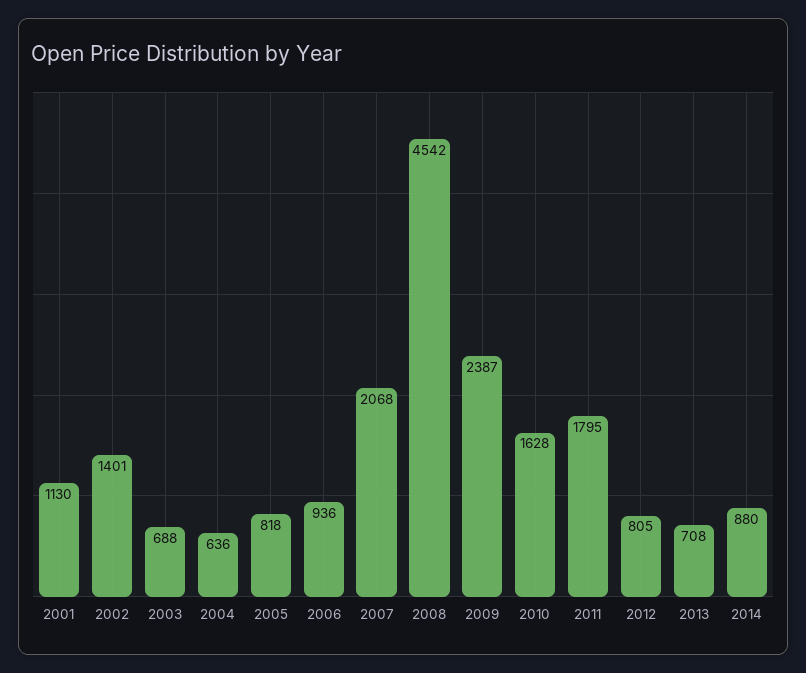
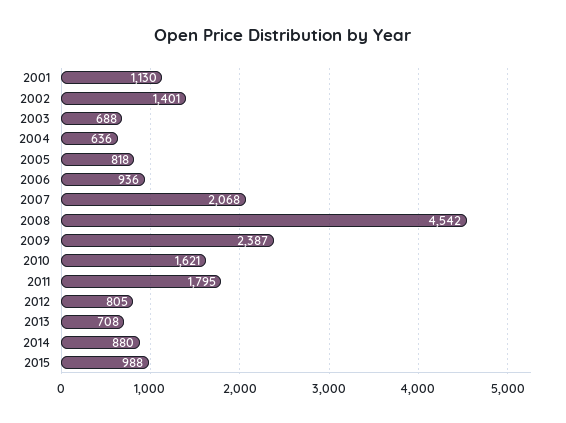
2010: 1628 -> 1621
2015: none -> 988

